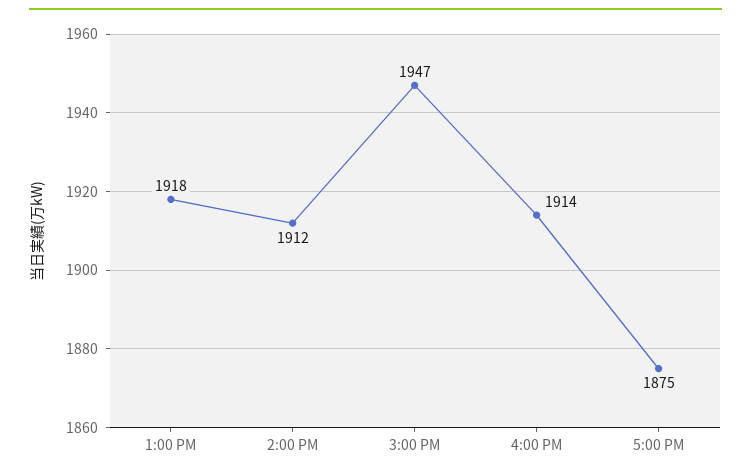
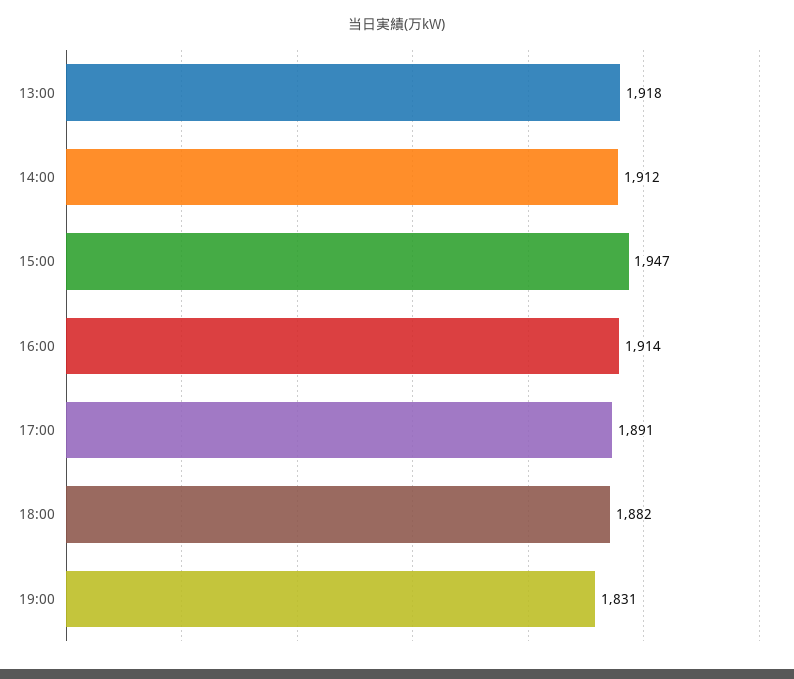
5:00 PM: 1875 -> 1891
18:00: none -> 1882
19:00: none -> 1831

